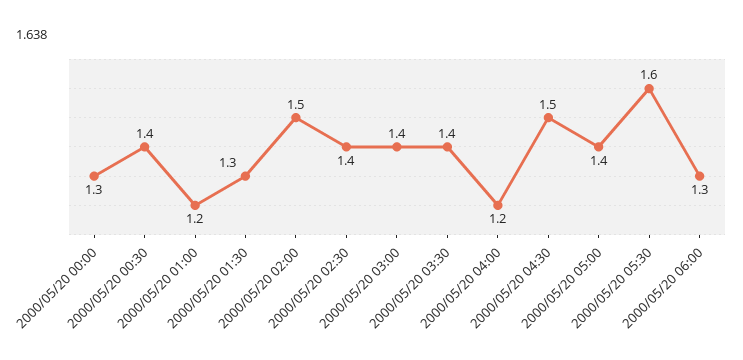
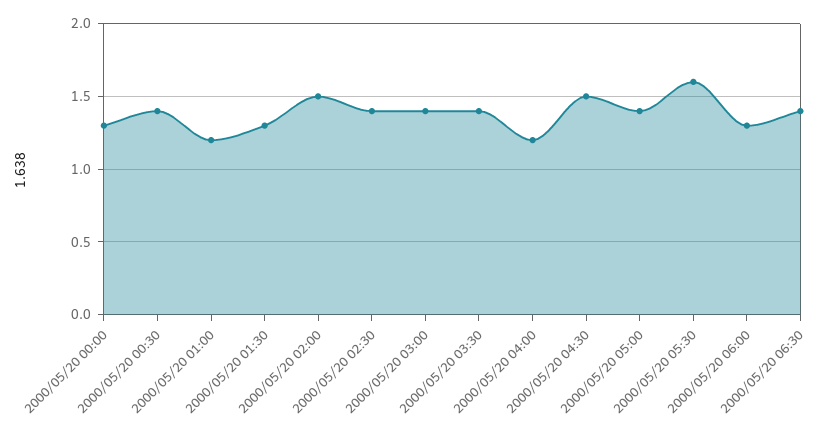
2000/05/20 06:30: none -> 1.4

